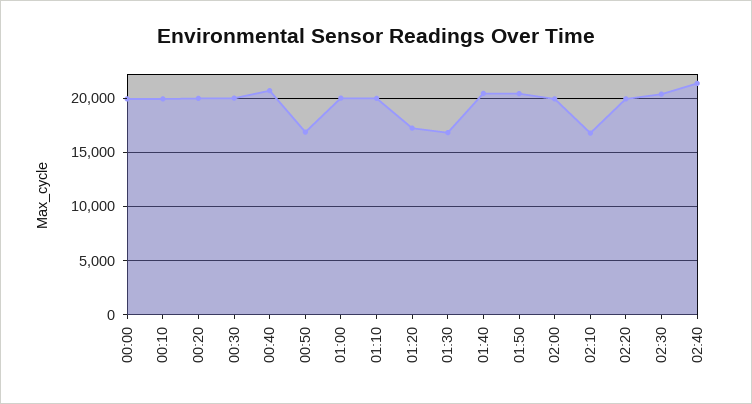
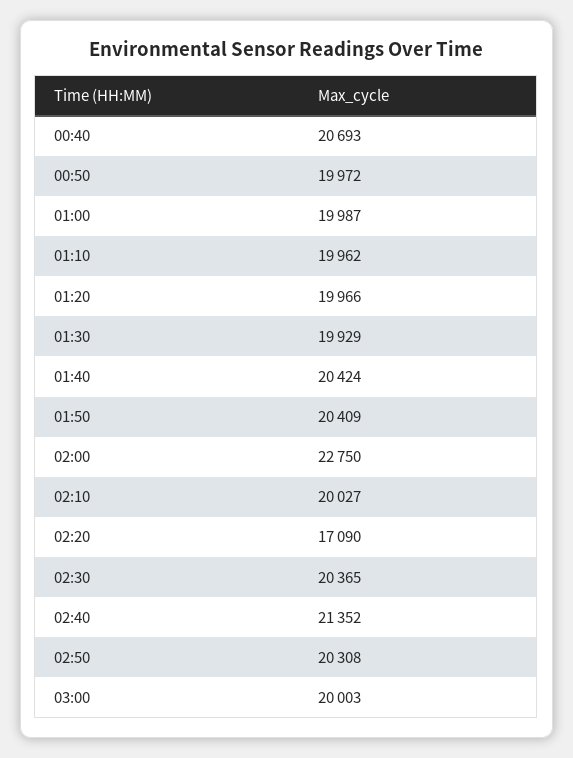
00:00: 20000 -> none
00:10: 20000 -> none
00:20: 20000 -> none
00:30: 20000 -> none
00:50: 17000 -> 19972
01:20: 17000 -> 19966
01:30: 17000 -> 19929
02:00: 20000 -> 22750
02:10: 17000 -> 20027
02:20: 20000 -> 17090
02:50: none -> 20308
03:00: none -> 20003

